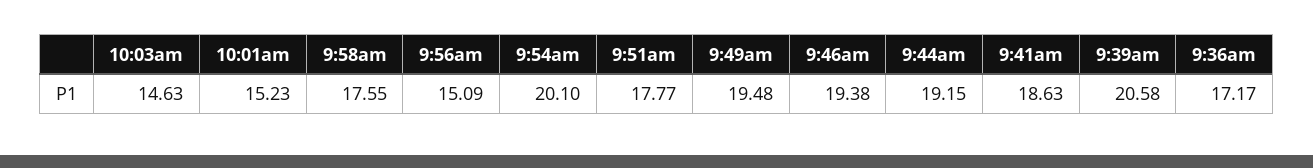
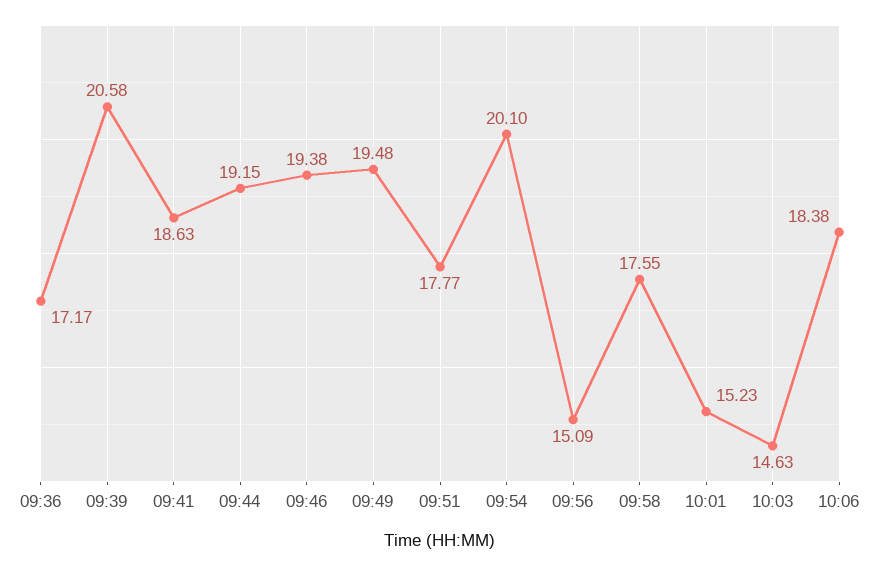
10:06: none -> 18.38

